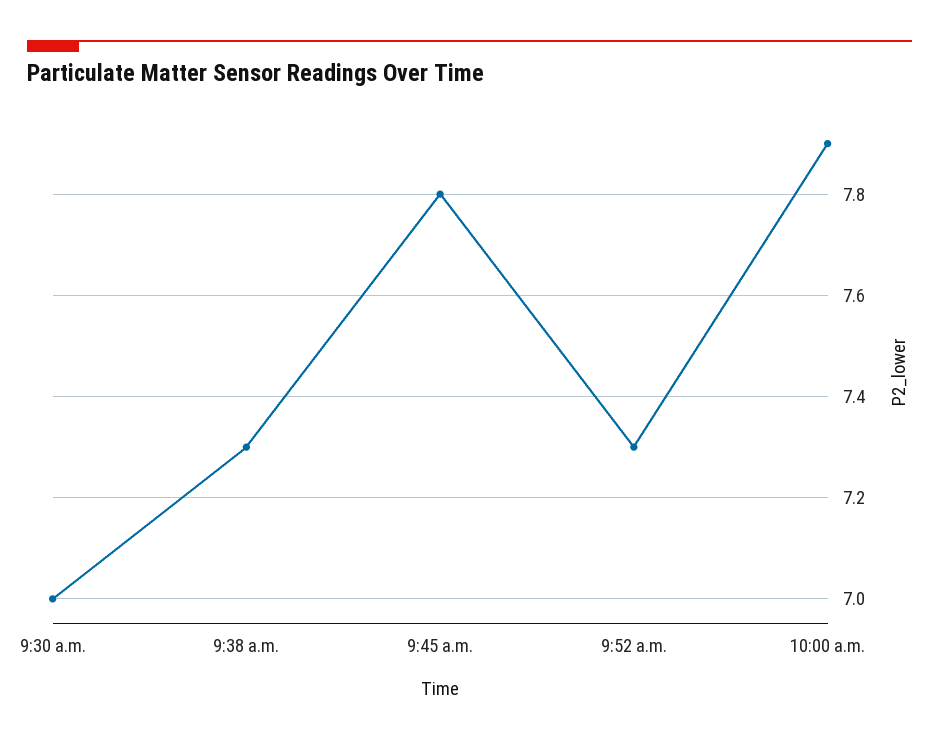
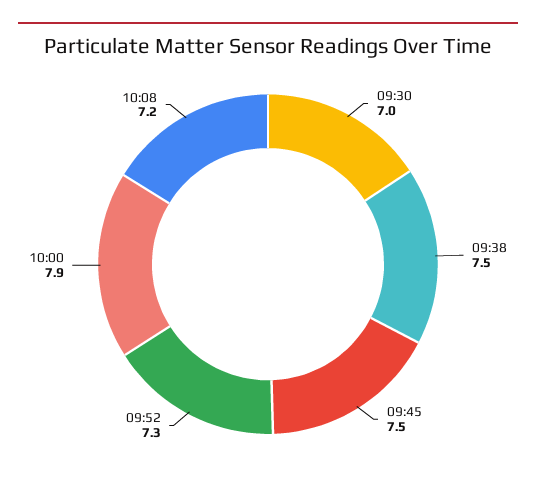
9:38 a.m.: 7.3 -> 7.5
9:45 a.m.: 7.8 -> 7.5
10:08: none -> 7.2

